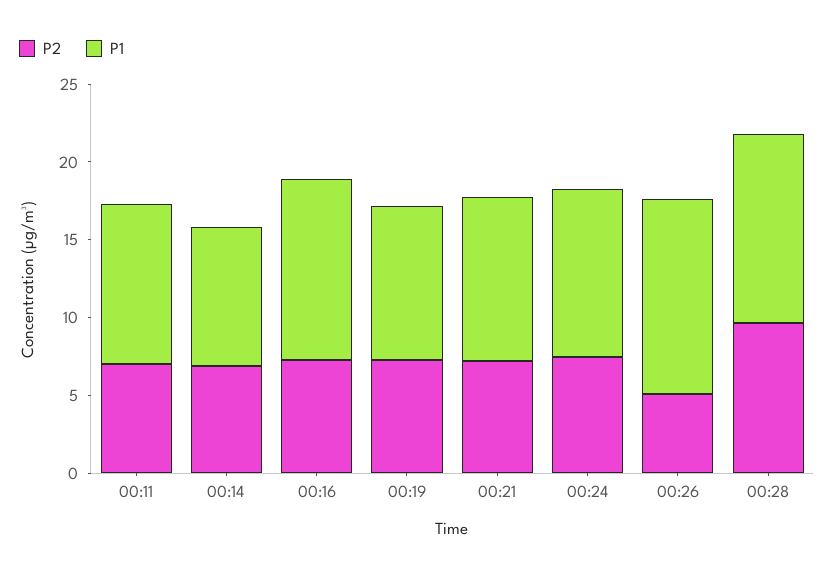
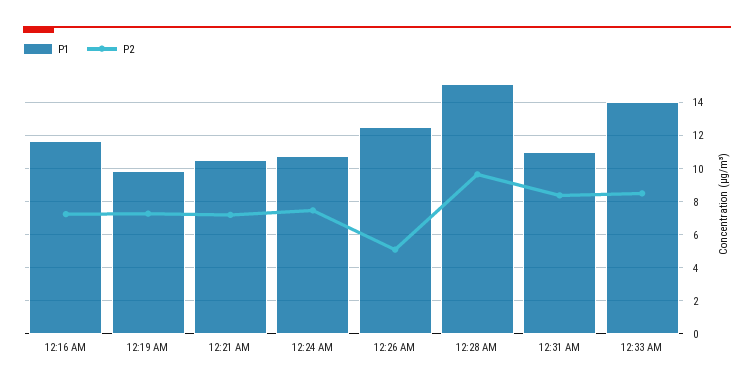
P2, 00:11: 7 -> none
P1, 00:11: 10 -> none
P2, 00:14: 7 -> none
P1, 00:14: 9 -> none
P1, 00:28: 12 -> 15
P1, 12:31 AM: none -> 11
P2, 12:31 AM: none -> 8.5
P1, 12:33 AM: none -> 14
P2, 12:33 AM: none -> 8.5

